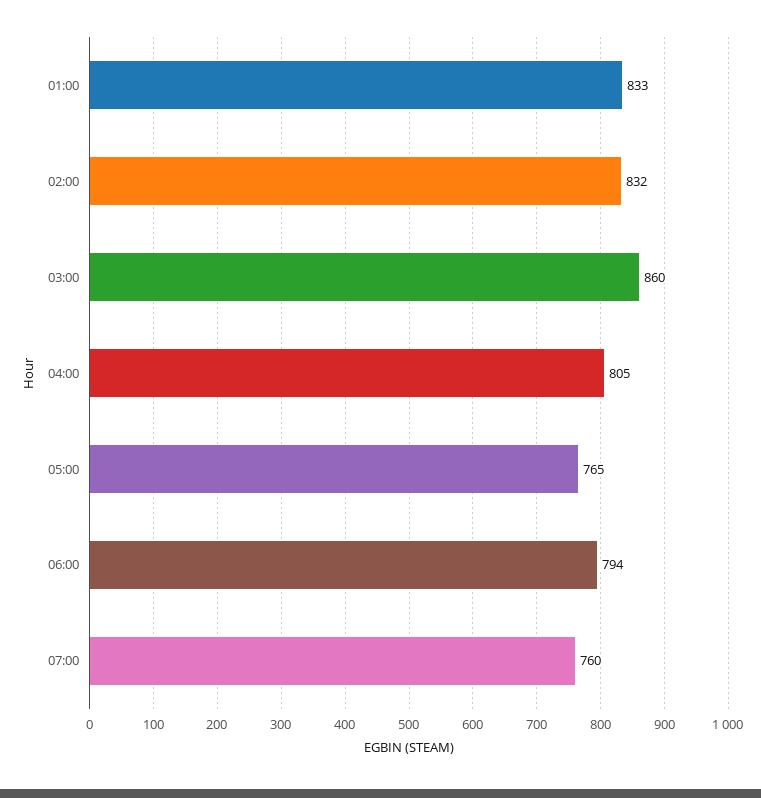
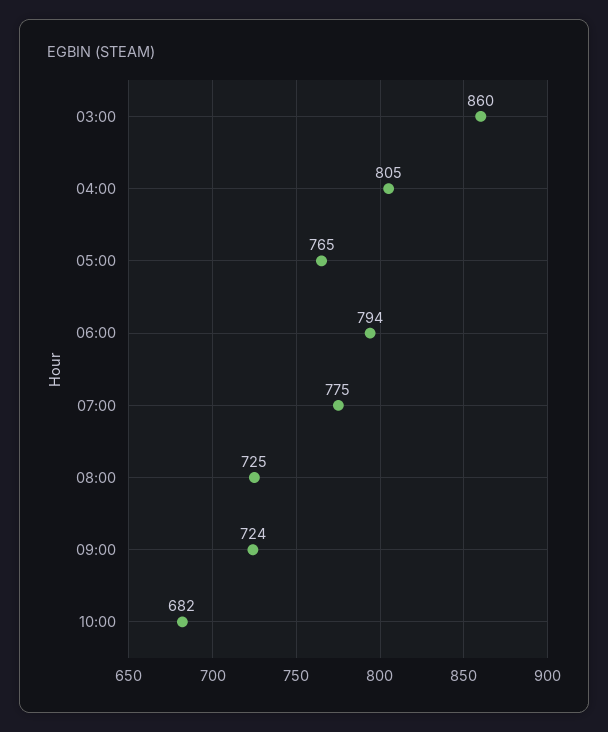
01:00: 833 -> none
02:00: 832 -> none
07:00: 760 -> 775
08:00: none -> 725
09:00: none -> 724
10:00: none -> 682

